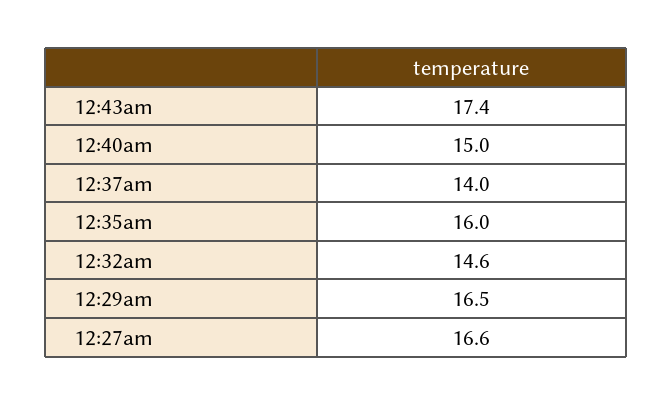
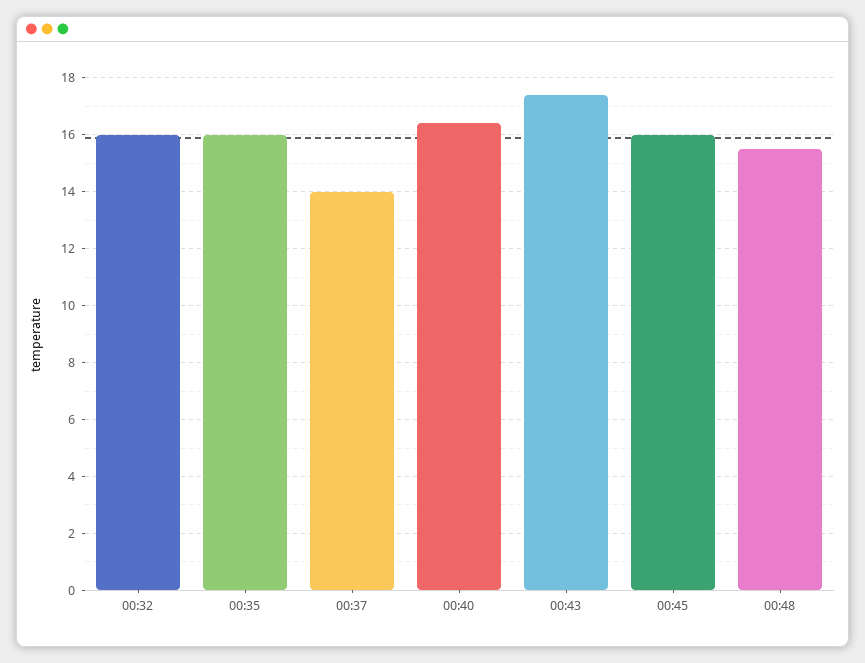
12:40am: 15 -> 16.5
12:32am: 14.6 -> 16
12:29am: 16.5 -> none
12:27am: 16.6 -> none
00:45: none -> 16
00:48: none -> 15.5

